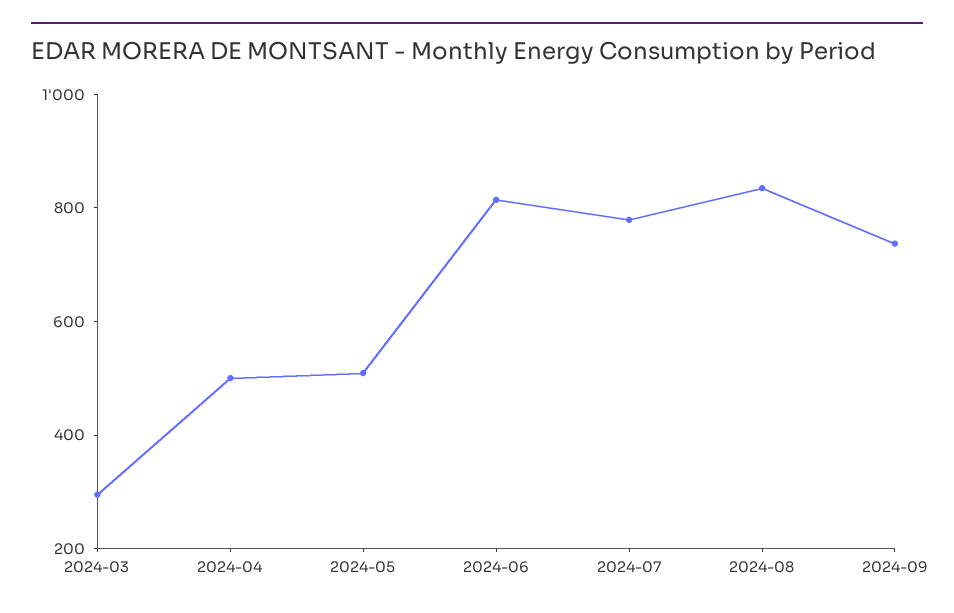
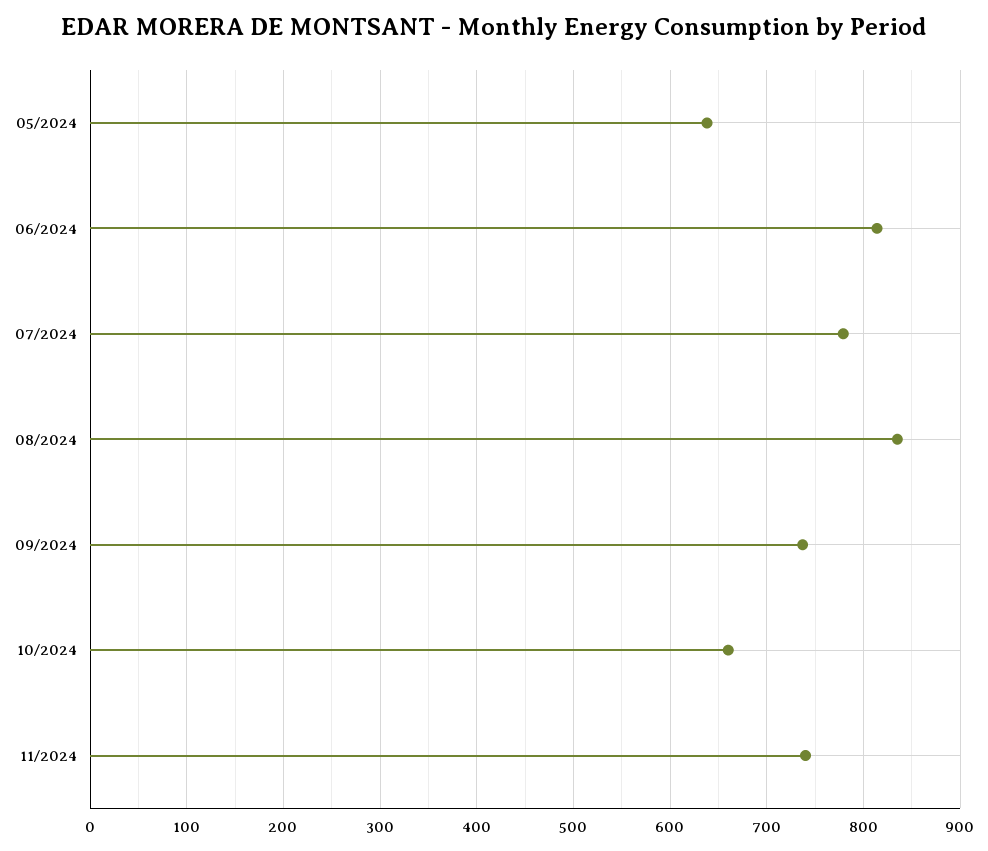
2024-03: 300 -> none
2024-04: 500 -> none
2024-05: 500 -> 640
10/2024: none -> 660
11/2024: none -> 740

